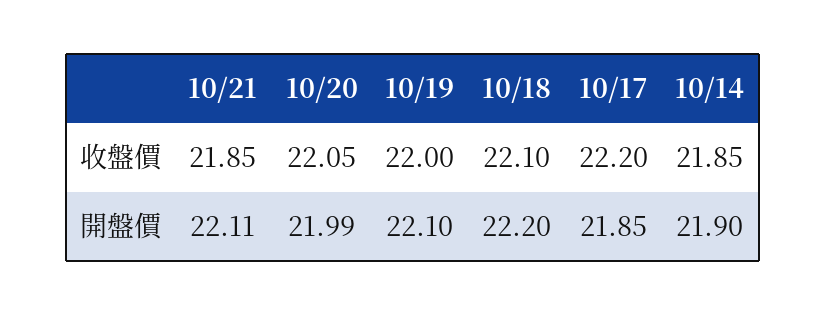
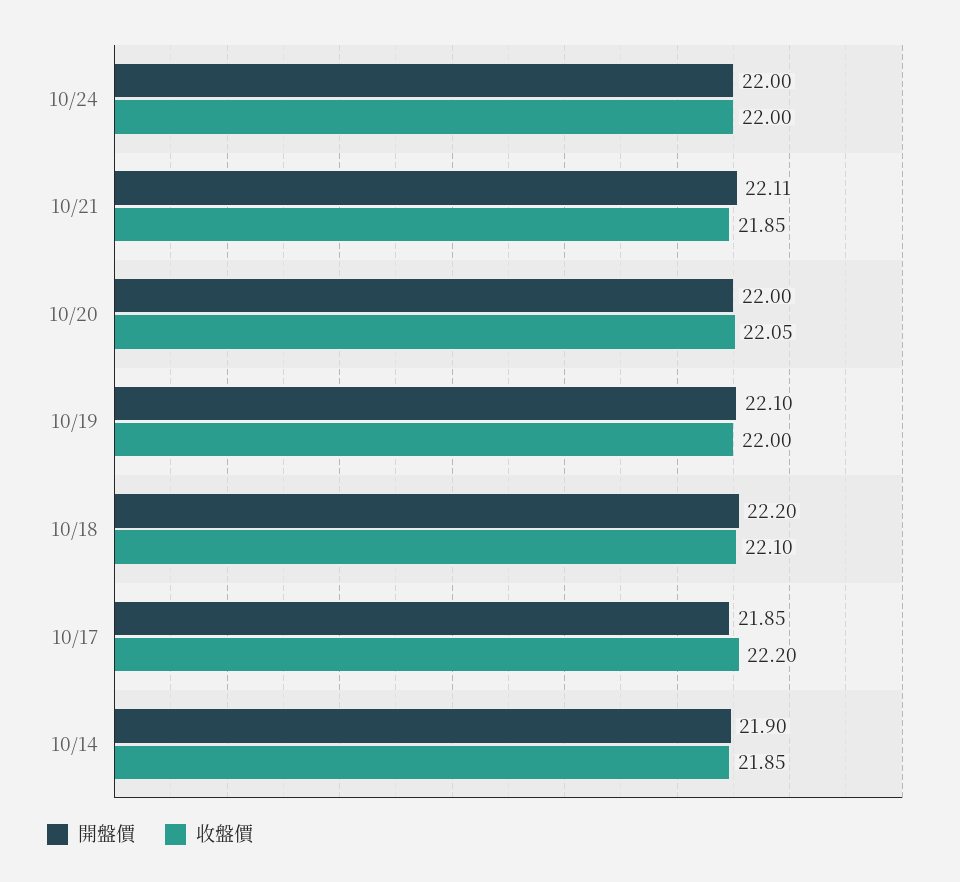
開盤價, 10/20: 21.99 -> 22
開盤價, 10/24: none -> 22
收盤價, 10/24: none -> 22

